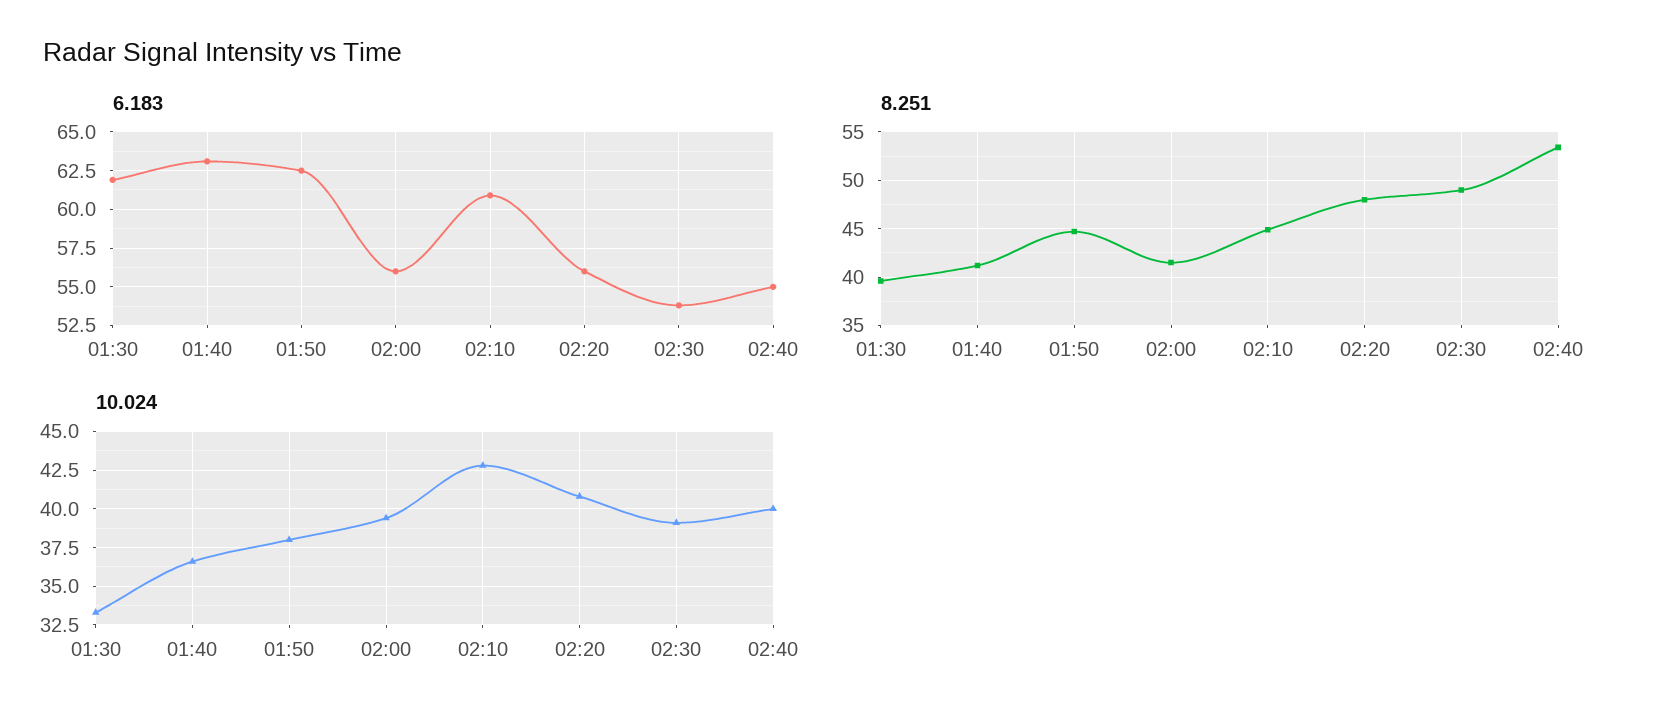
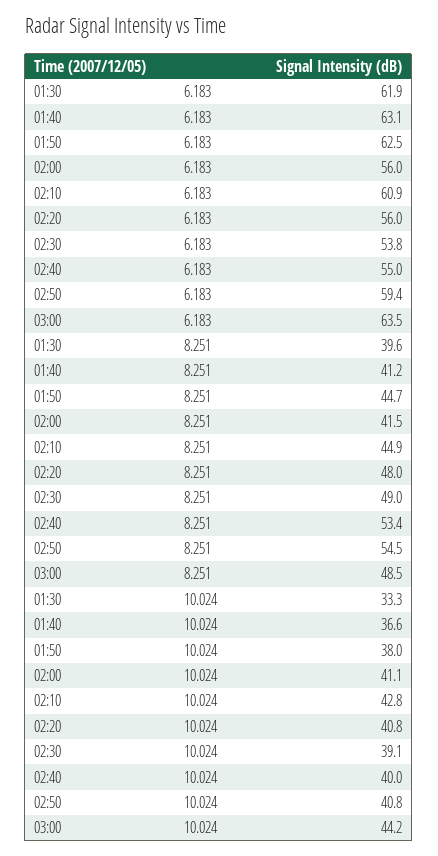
10.024, 02:00: 39.5 -> 41.1
6.183, 02:50: none -> 59.4
6.183, 03:00: none -> 63.5
8.251, 02:50: none -> 54.5
8.251, 03:00: none -> 48.5
10.024, 02:50: none -> 40.8
10.024, 03:00: none -> 44.2

